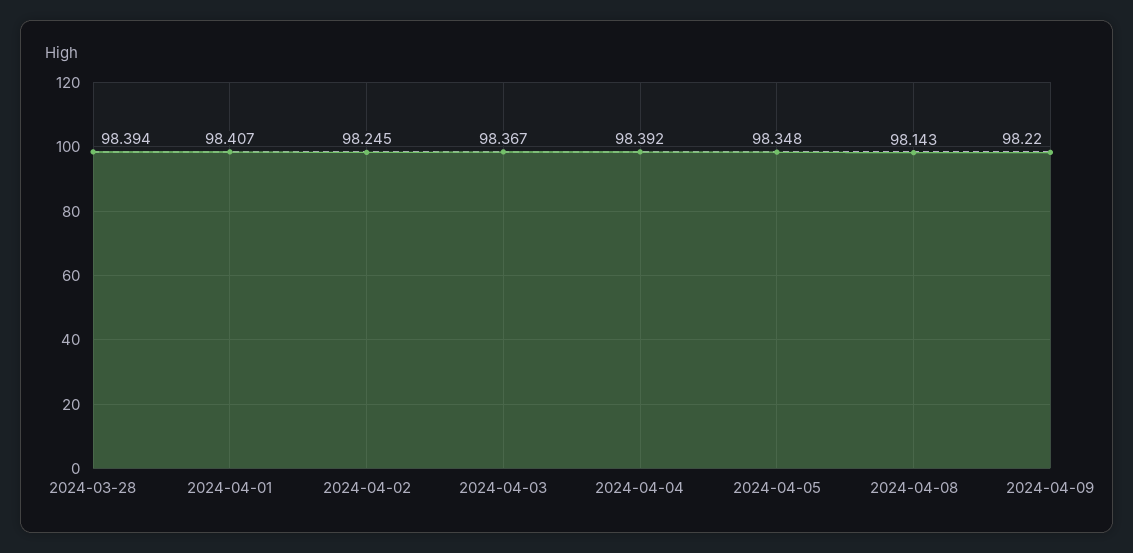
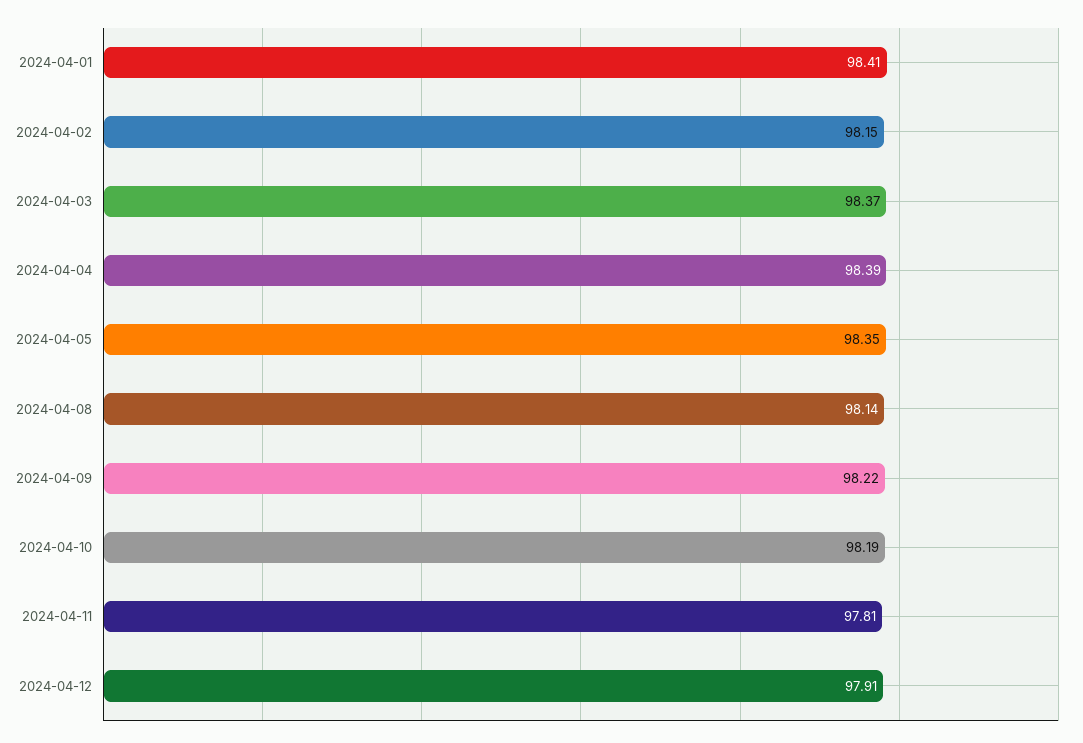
2024-03-28: 98.394 -> none
2024-04-02: 98.245 -> 98.15
2024-04-10: none -> 98.19
2024-04-11: none -> 97.81
2024-04-12: none -> 97.91

